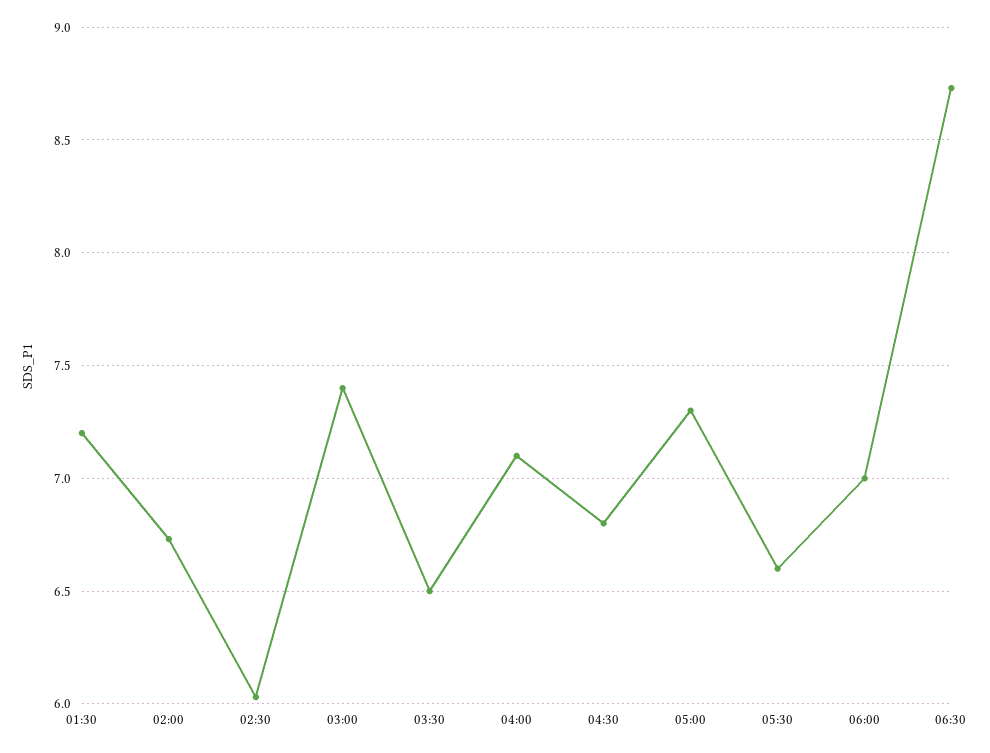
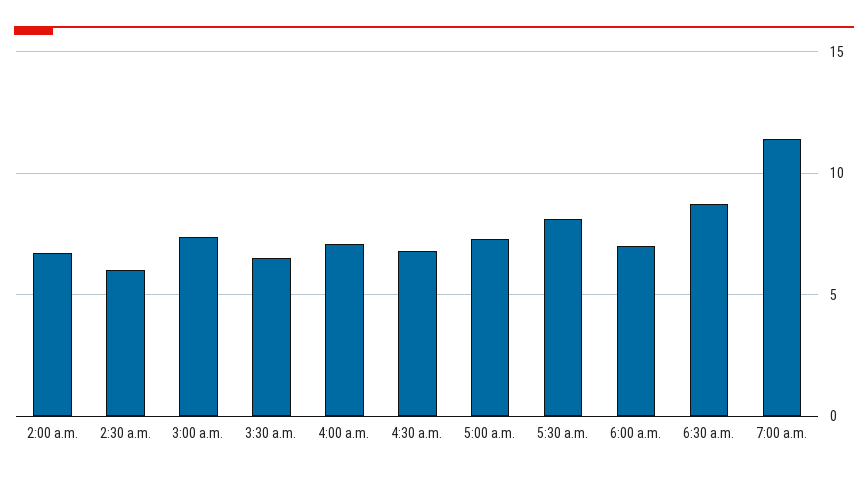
01:30: 7.2 -> none
05:30: 6.6 -> 8
7:00 a.m.: none -> 11.5

